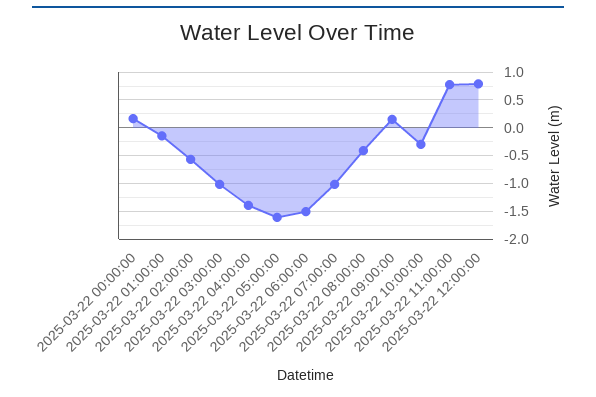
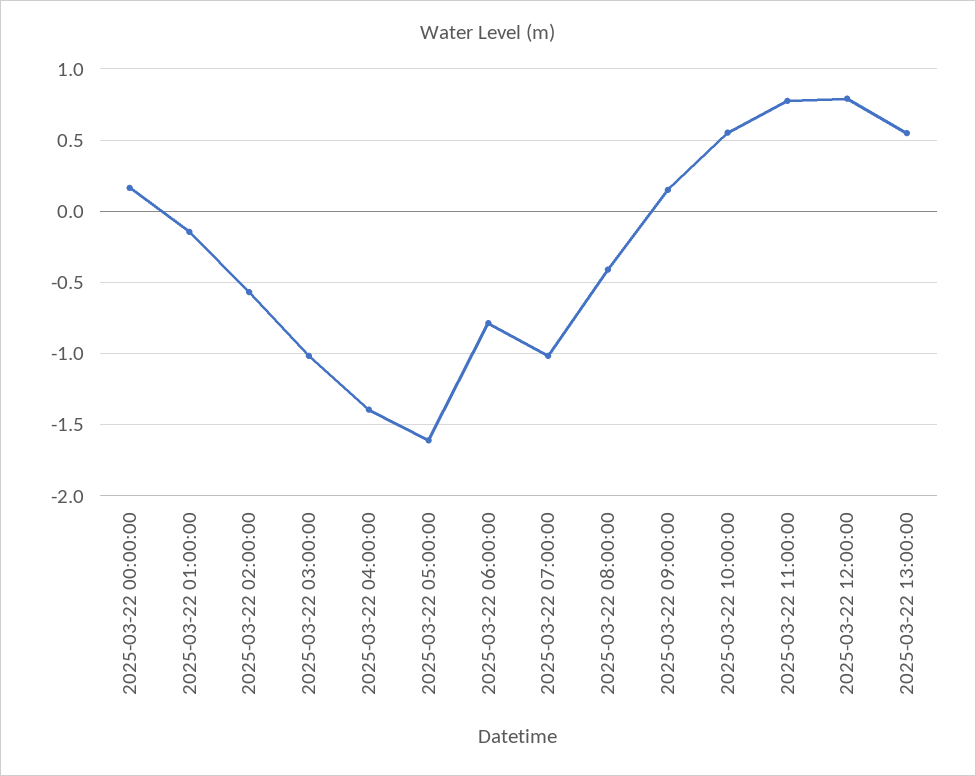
2025-03-22 06:00:00: -1.5 -> -0.8
2025-03-22 10:00:00: -0.25 -> 0.55
2025-03-22 13:00:00: none -> 0.55

